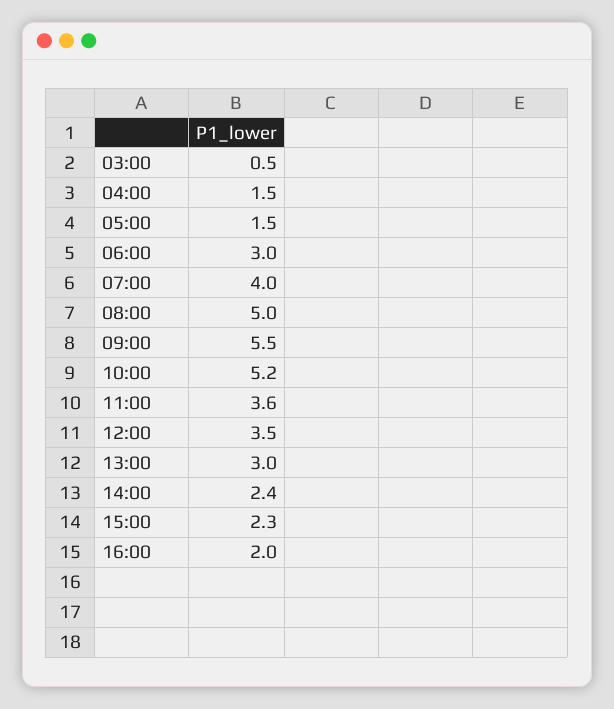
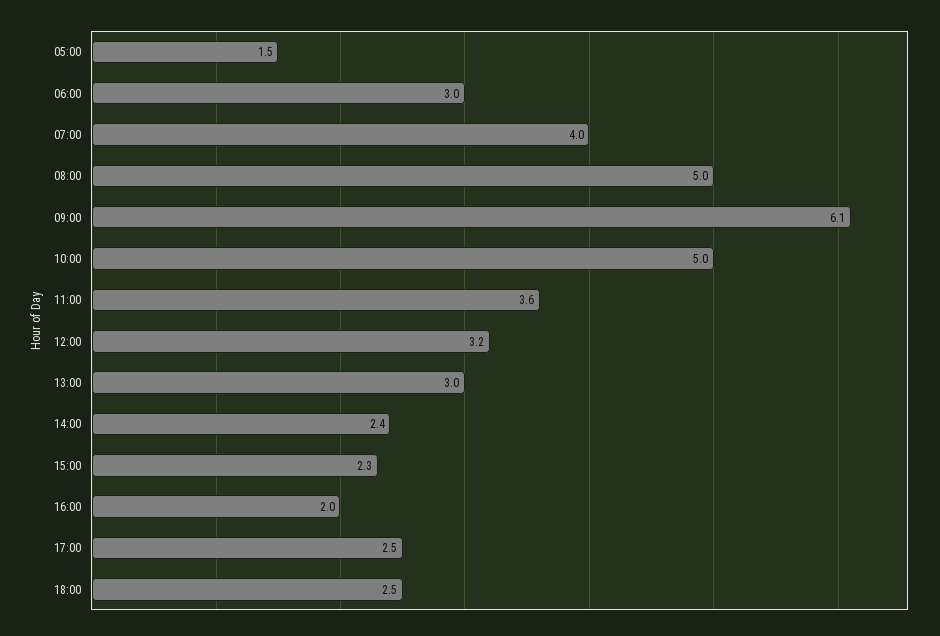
03:00: 0.5 -> none
04:00: 1.5 -> none
09:00: 5.5 -> 6.1
10:00: 5.2 -> 5
12:00: 3.5 -> 3.2
17:00: none -> 2.5
18:00: none -> 2.5

